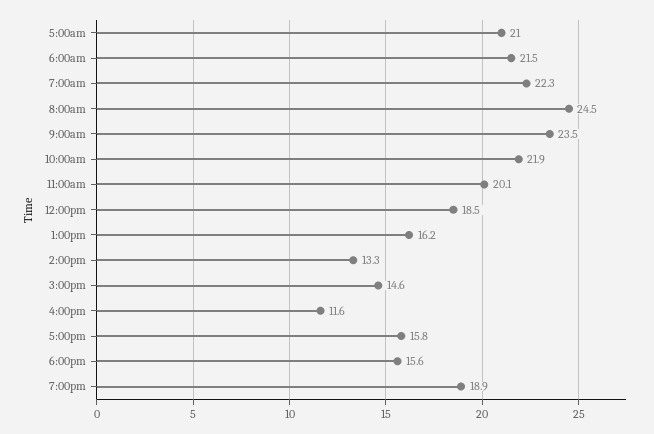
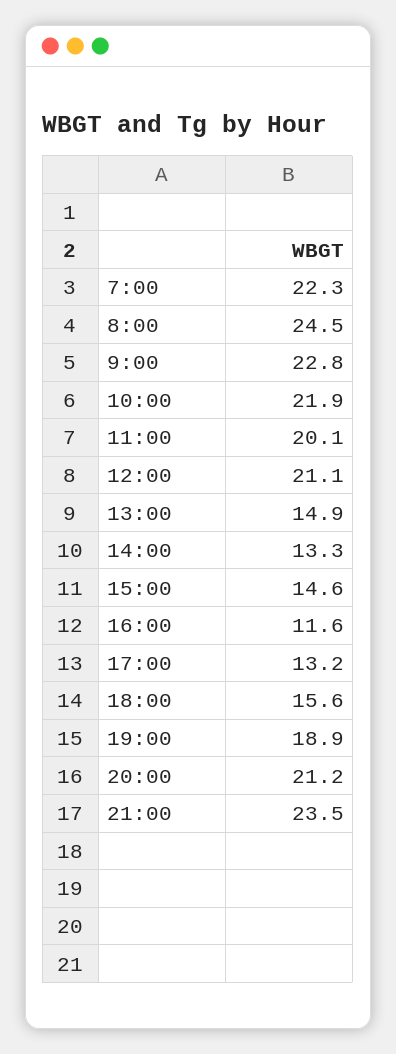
5:00am: 21 -> none
6:00am: 21.5 -> none
9:00am: 23.5 -> 22.8
12:00pm: 18.5 -> 21.1
1:00pm: 16.2 -> 14.9
5:00pm: 15.8 -> 13.2
20:00: none -> 21.2
21:00: none -> 23.5

